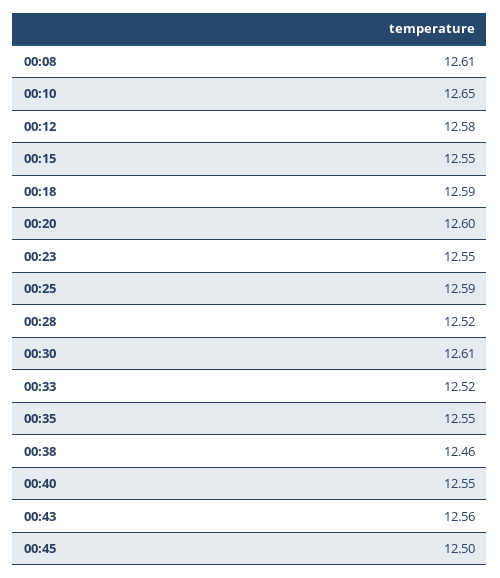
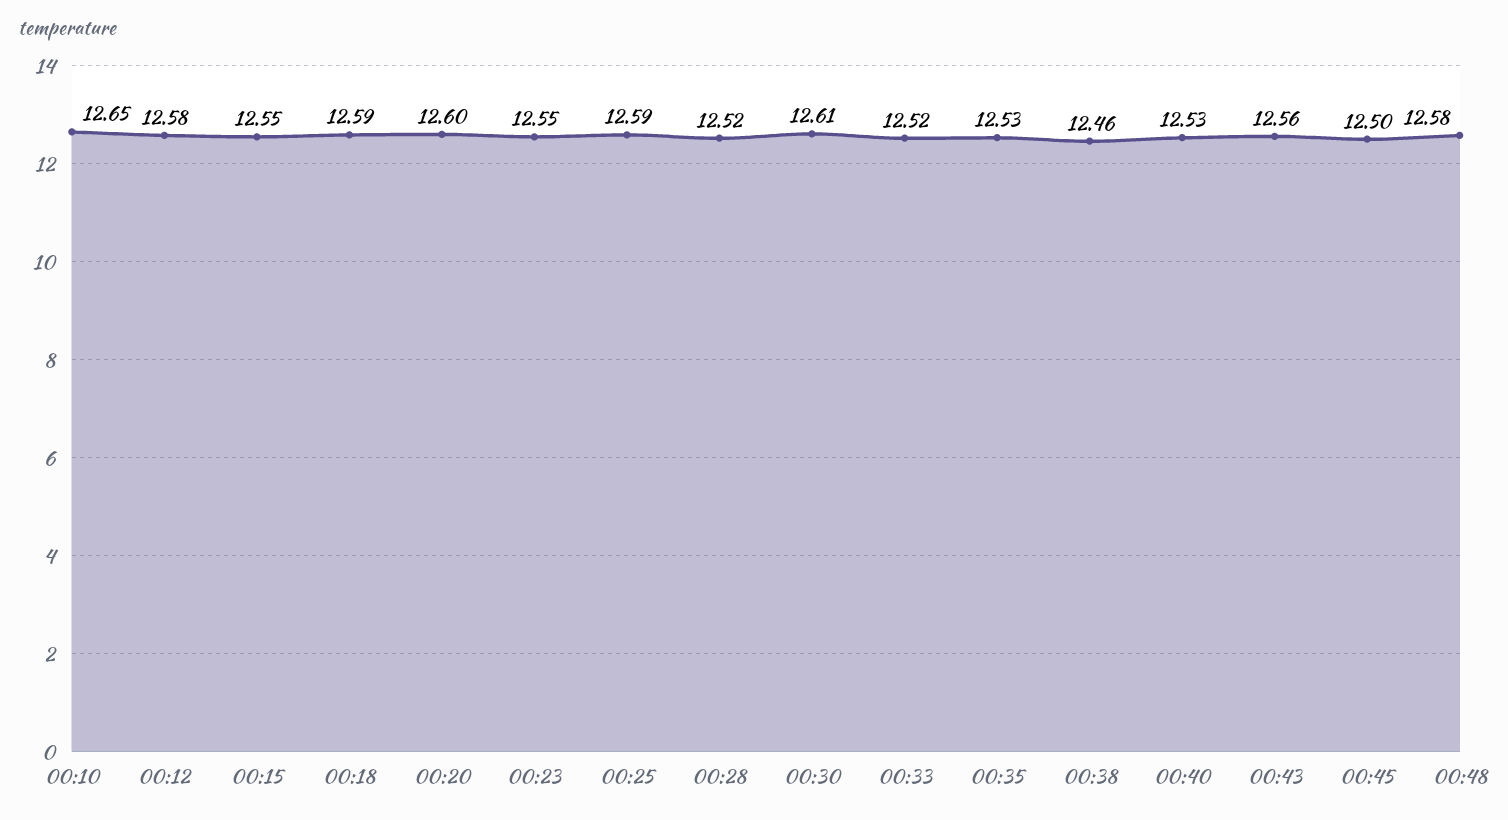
00:08: 12.61 -> none
00:35: 12.55 -> 12.53
00:40: 12.55 -> 12.53
00:48: none -> 12.58

